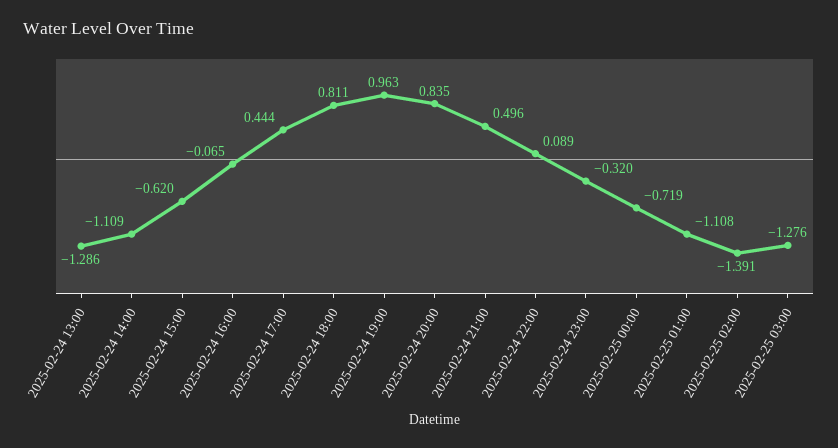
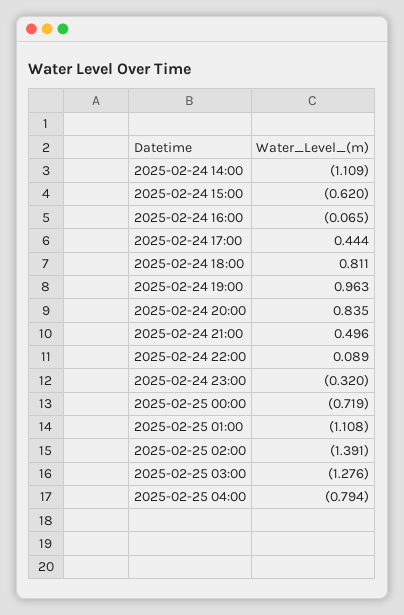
2025-02-24 13:00: -1.286 -> none
2025-02-25 04:00: none -> -0.794

